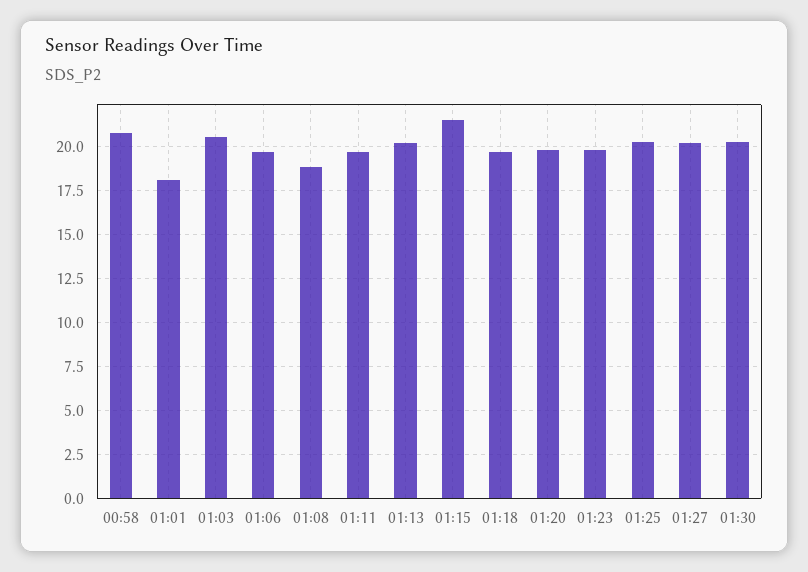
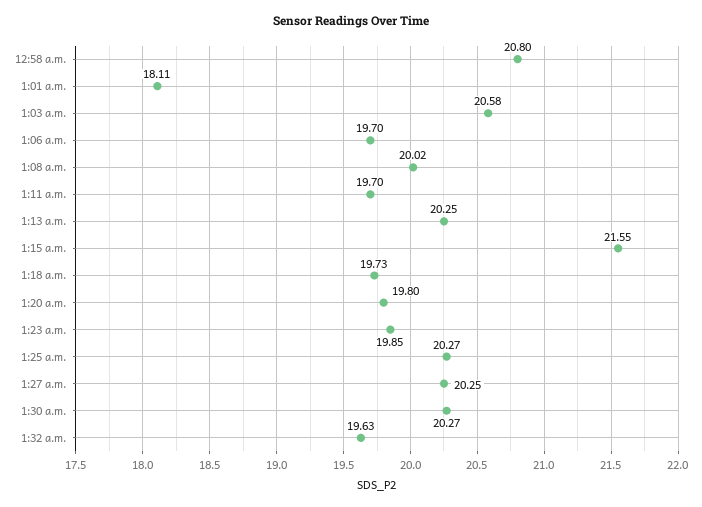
01:08: 19 -> 20.02
1:32 a.m.: none -> 19.63

